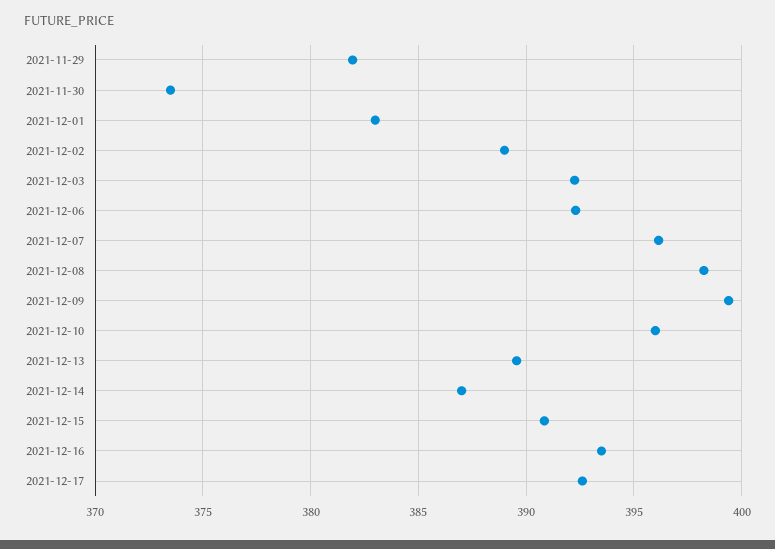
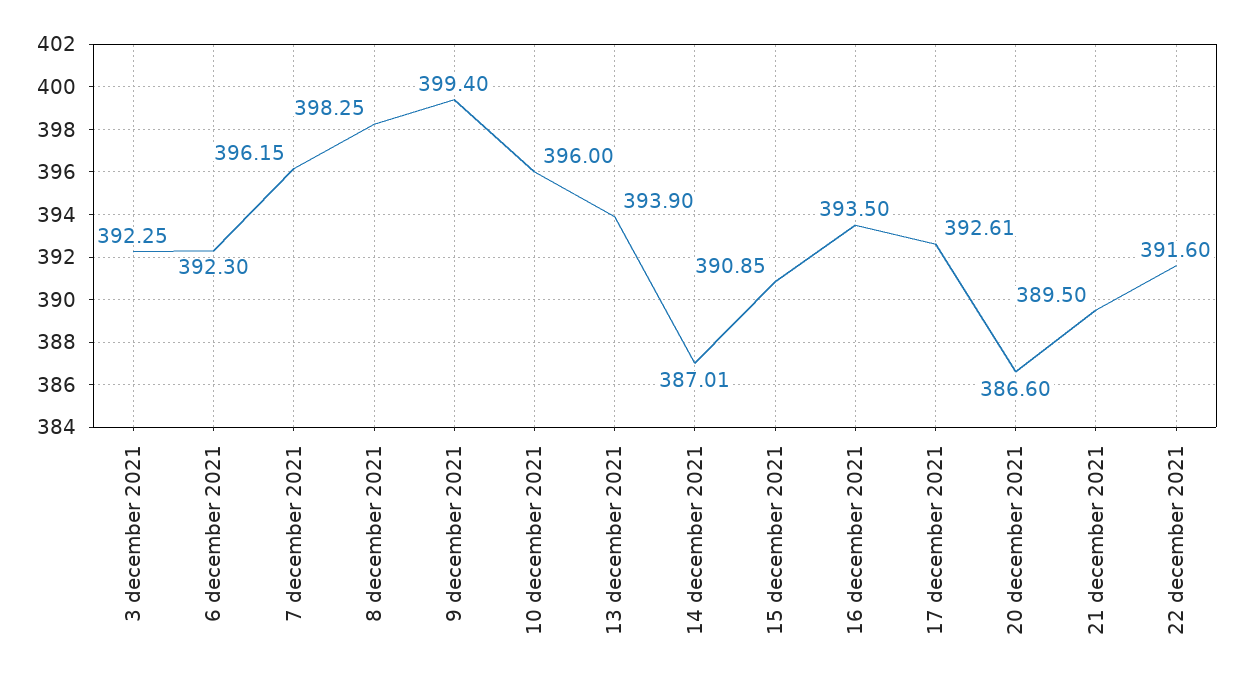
2021-11-29: 382 -> none
2021-11-30: 373.5 -> none
2021-12-01: 383 -> none
2021-12-02: 389 -> none
2021-12-13: 389.5 -> 393.9
20 december 2021: none -> 386.6
21 december 2021: none -> 389.5
22 december 2021: none -> 391.6

